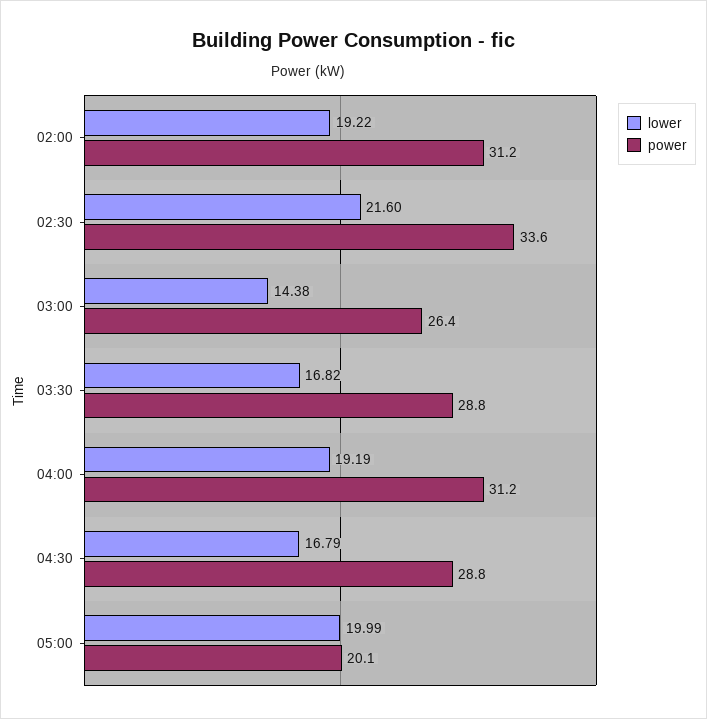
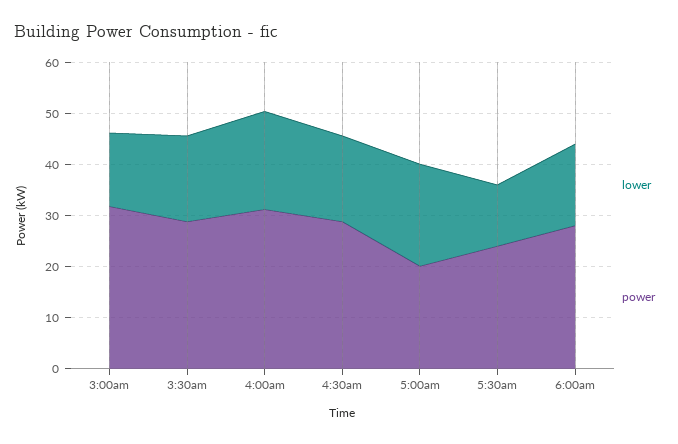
lower, 02:00: 19.22 -> none
power, 02:00: 31.2 -> none
lower, 02:30: 21.6 -> none
power, 02:30: 33.6 -> none
power, 03:00: 26.4 -> 32
lower, 5:30am: none -> 12
power, 5:30am: none -> 24
lower, 6:00am: none -> 16
power, 6:00am: none -> 28

